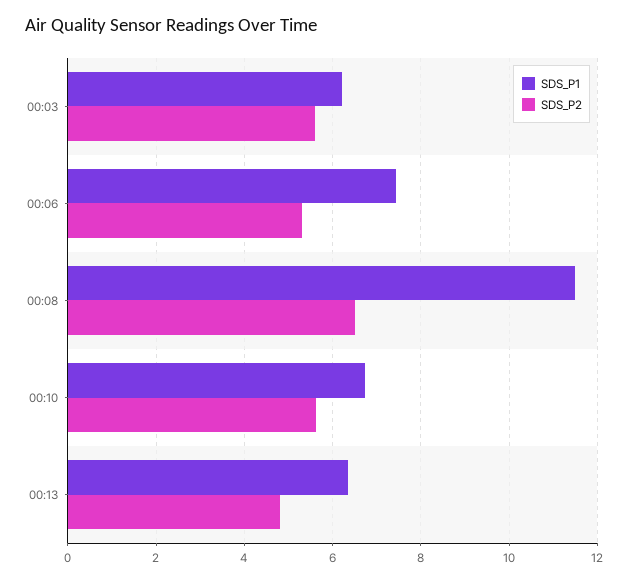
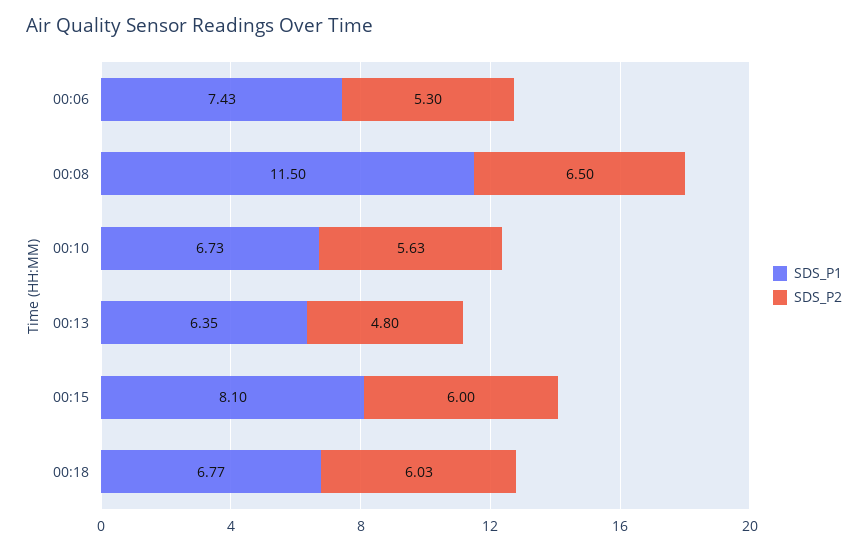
SDS_P1, 00:03: 6.2 -> none
SDS_P2, 00:03: 5.6 -> none
SDS_P1, 00:15: none -> 8.1
SDS_P2, 00:15: none -> 6
SDS_P1, 00:18: none -> 6.77
SDS_P2, 00:18: none -> 6.03

